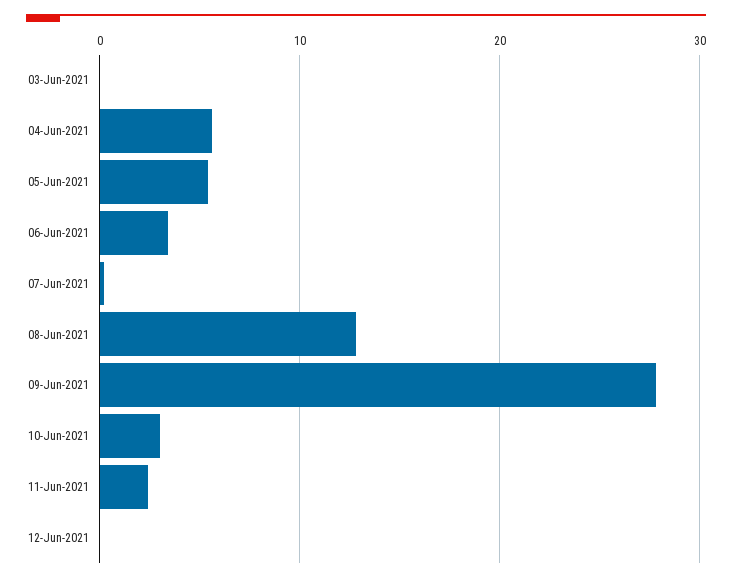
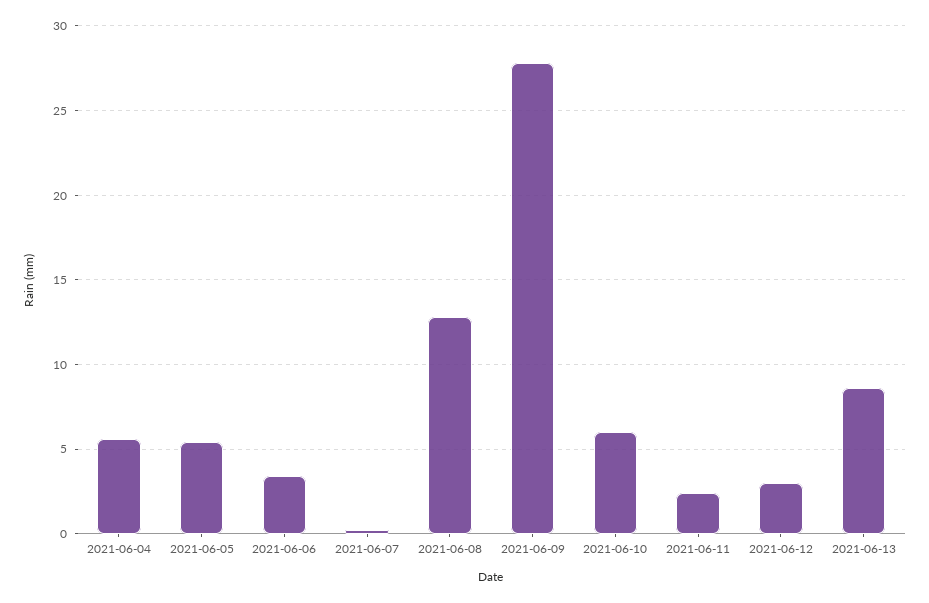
03-Jun-2021: 0 -> none
10-Jun-2021: 3 -> 6
12-Jun-2021: 0 -> 3
2021-06-13: none -> 8.5

